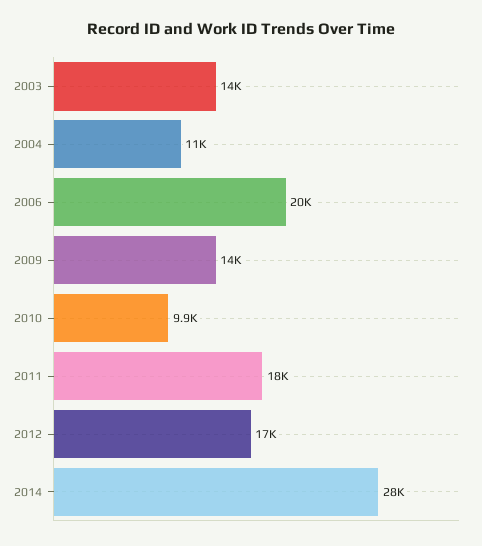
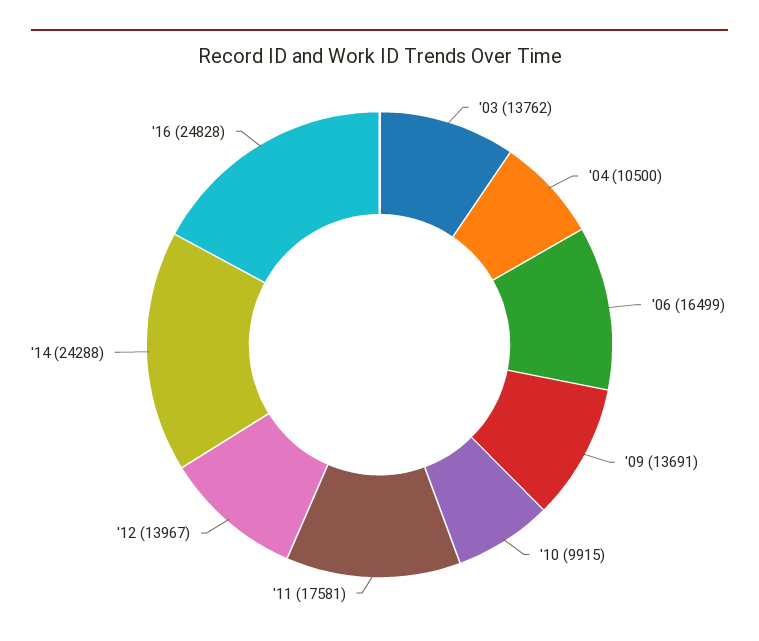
2006: 20000 -> 16499
2012: 17000 -> 13967
2014: 28000 -> 24288
'16: none -> 24828

